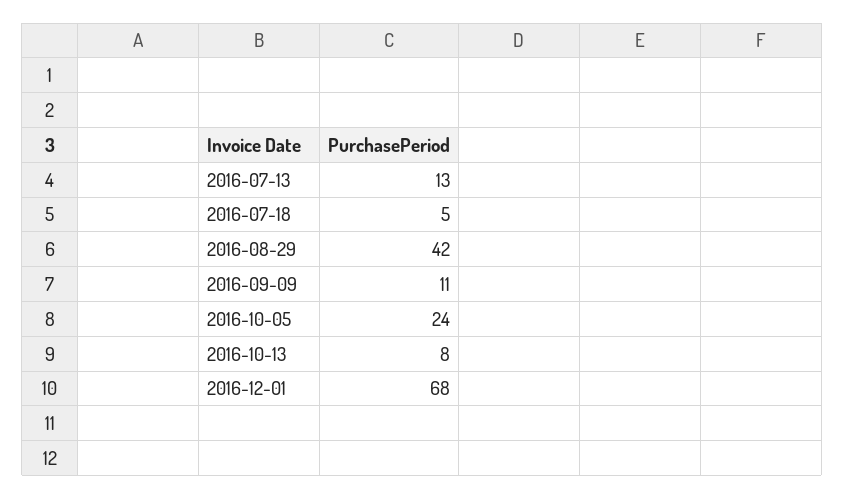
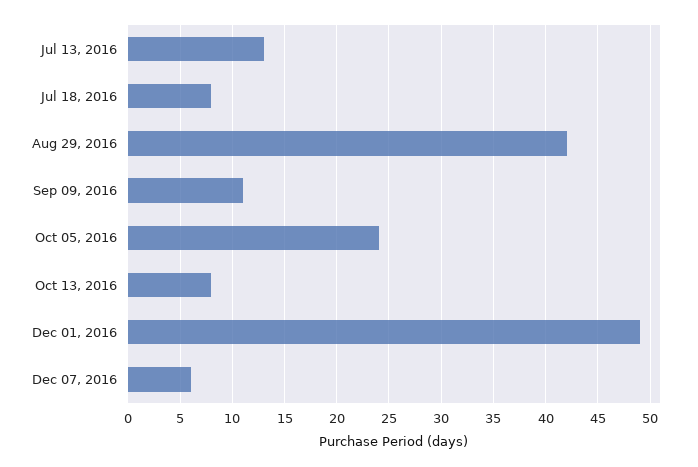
2016-07-18: 5 -> 8
2016-12-01: 68 -> 49
Dec 07, 2016: none -> 6

